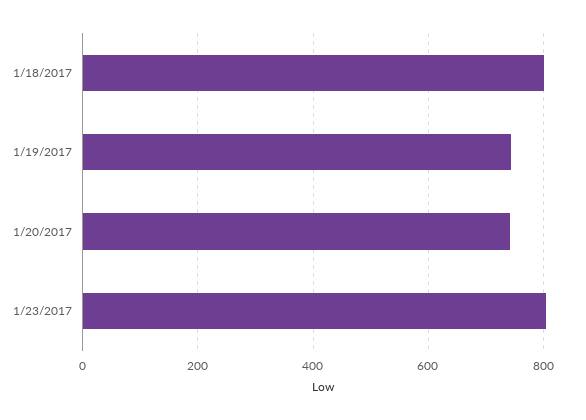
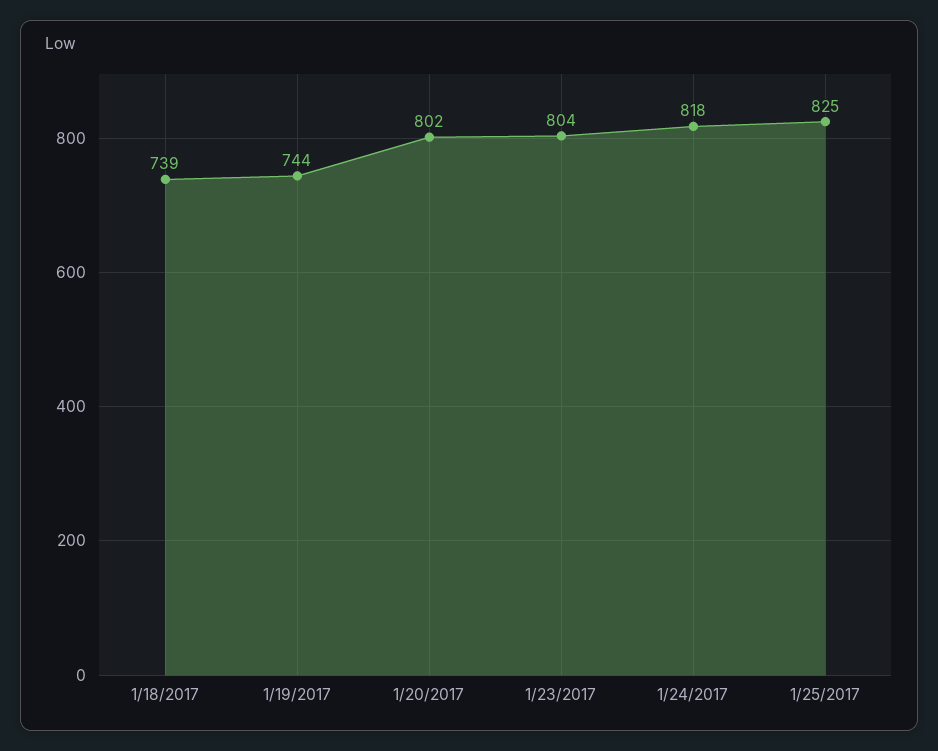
1/18/2017: 800 -> 739
1/20/2017: 740 -> 802
1/24/2017: none -> 818
1/25/2017: none -> 825

